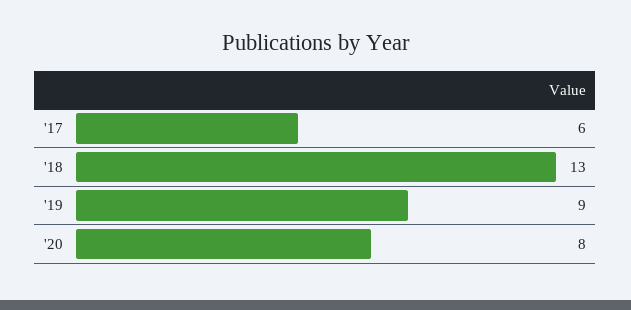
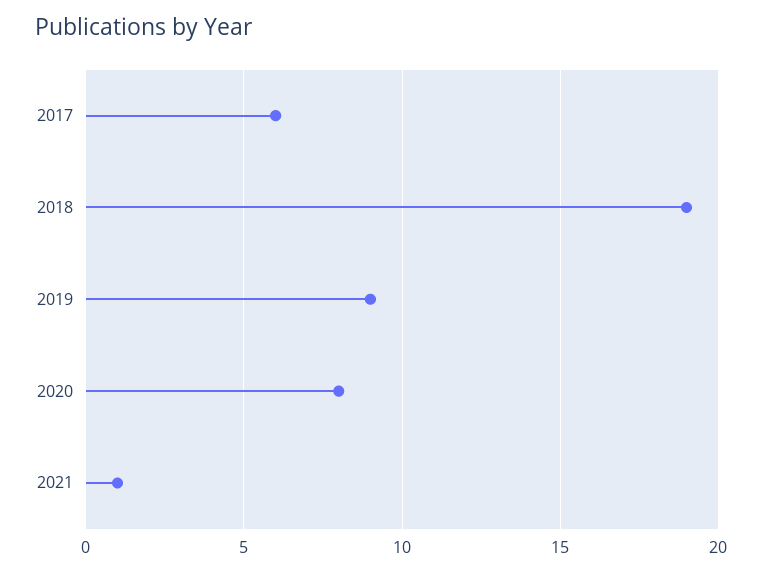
'18: 13 -> 19
2021: none -> 1

